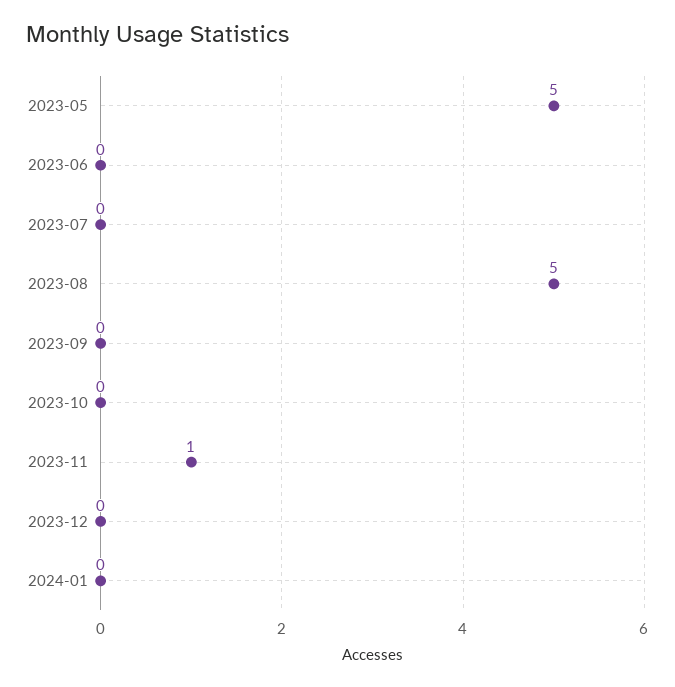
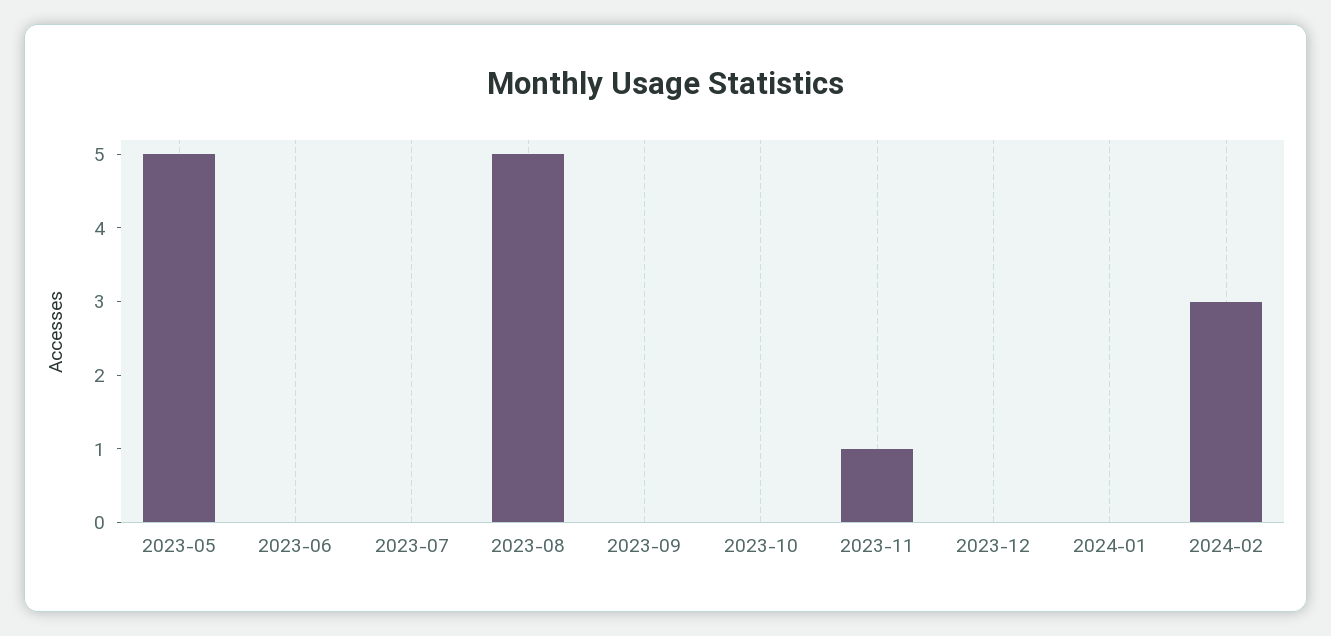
2024-02: none -> 3

